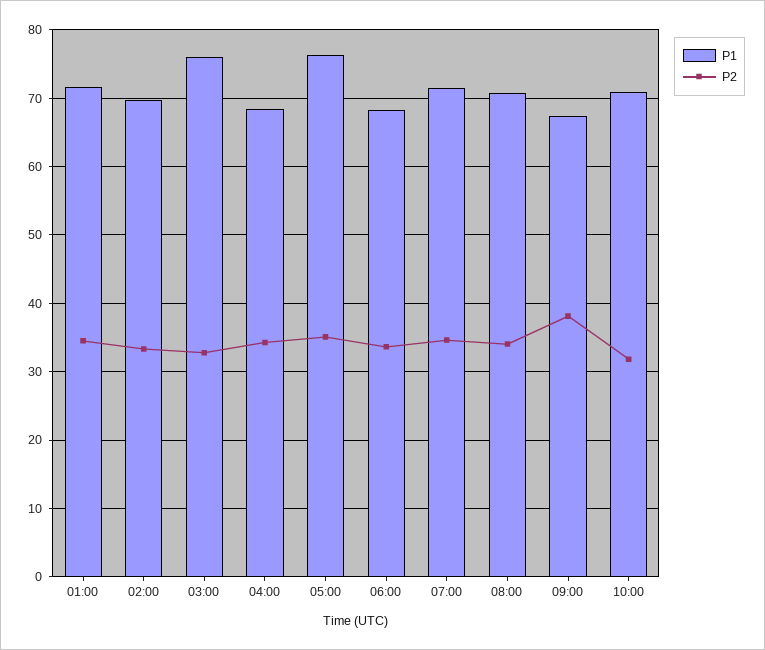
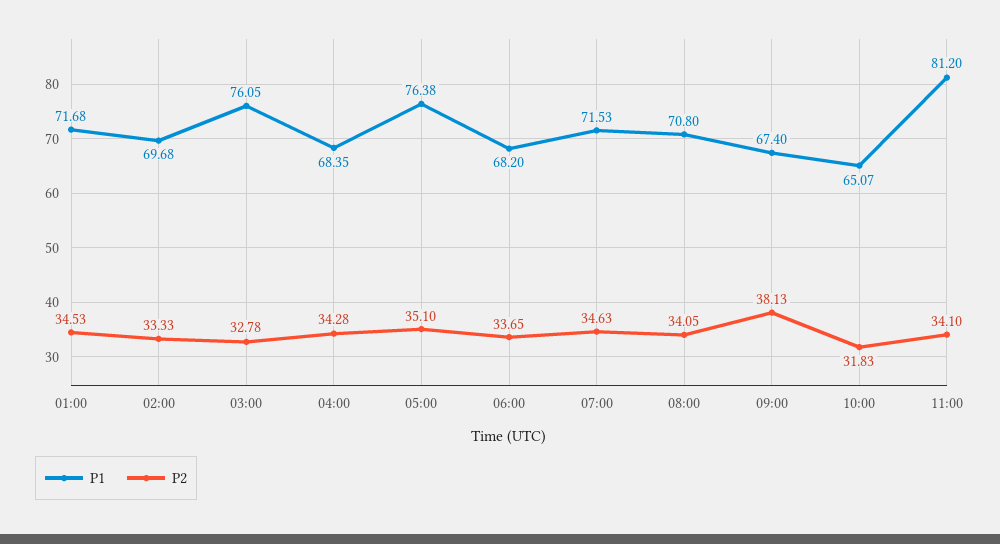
P1, 10:00: 71 -> 65.07
P1, 11:00: none -> 81.2
P2, 11:00: none -> 34.1

